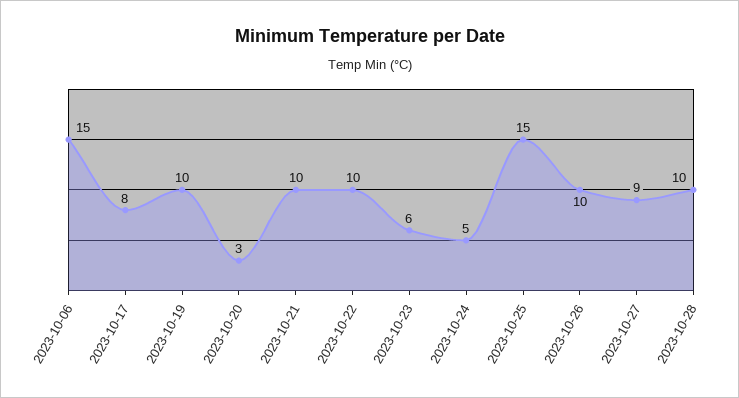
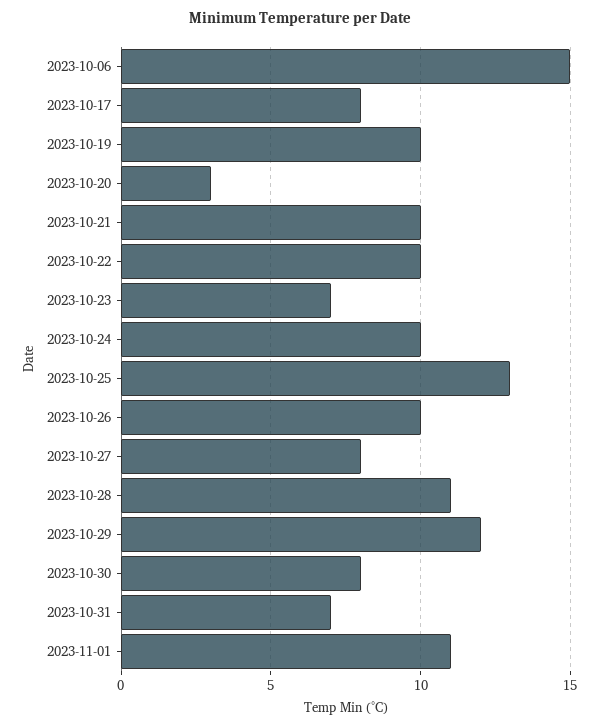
2023-10-23: 6 -> 7
2023-10-24: 5 -> 10
2023-10-25: 15 -> 13
2023-10-27: 9 -> 8
2023-10-28: 10 -> 11
2023-10-29: none -> 12
2023-10-30: none -> 8
2023-10-31: none -> 7
2023-11-01: none -> 11

